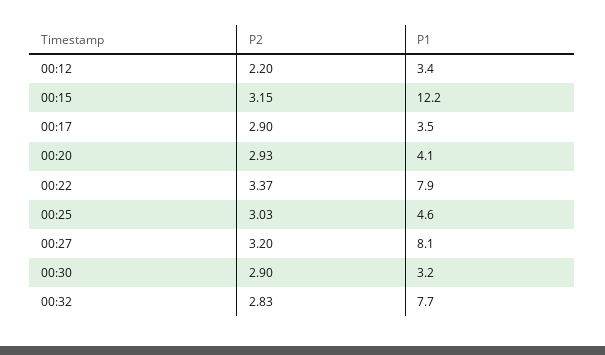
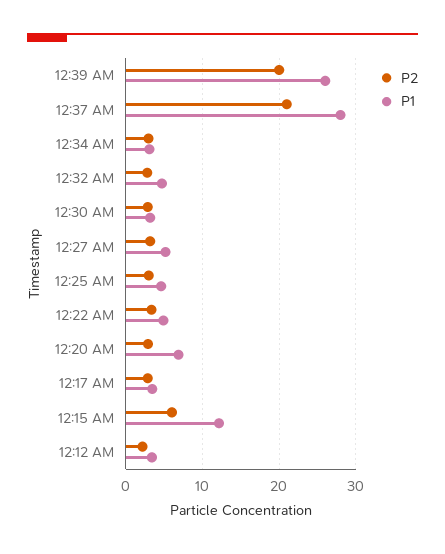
P2, 00:15: 3.15 -> 6
P1, 00:20: 4.1 -> 7
P1, 00:22: 7.9 -> 5
P1, 00:27: 8.1 -> 5
P1, 00:32: 7.7 -> 5
P2, 12:39 AM: none -> 20
P1, 12:39 AM: none -> 26
P2, 12:37 AM: none -> 21
P1, 12:37 AM: none -> 28
P2, 12:34 AM: none -> 3
P1, 12:34 AM: none -> 3

